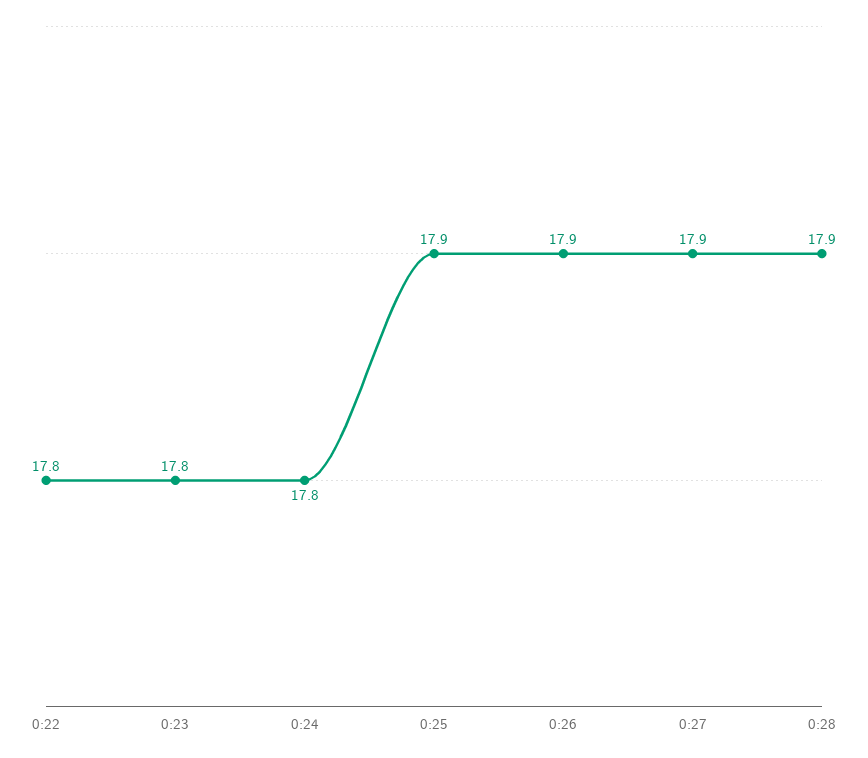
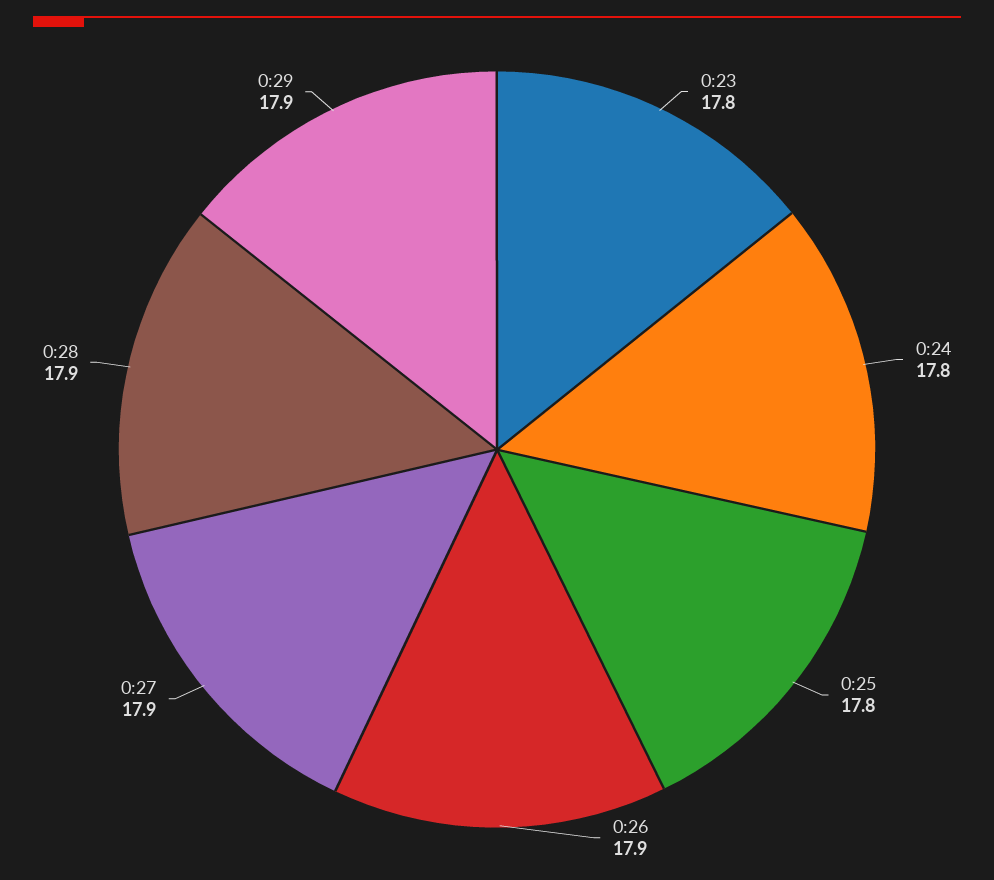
0:22: 17.8 -> none
0:25: 17.9 -> 17.8
0:29: none -> 17.9

